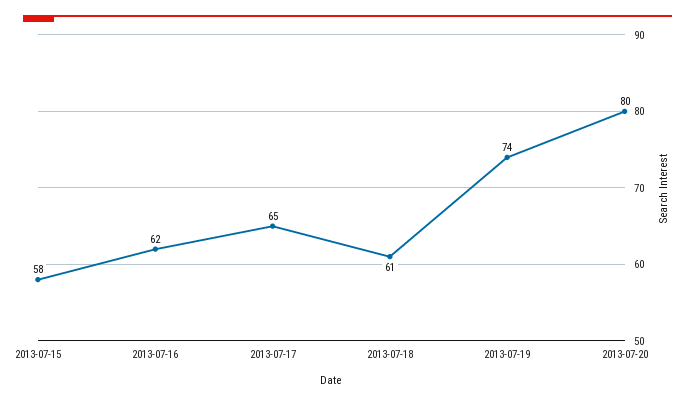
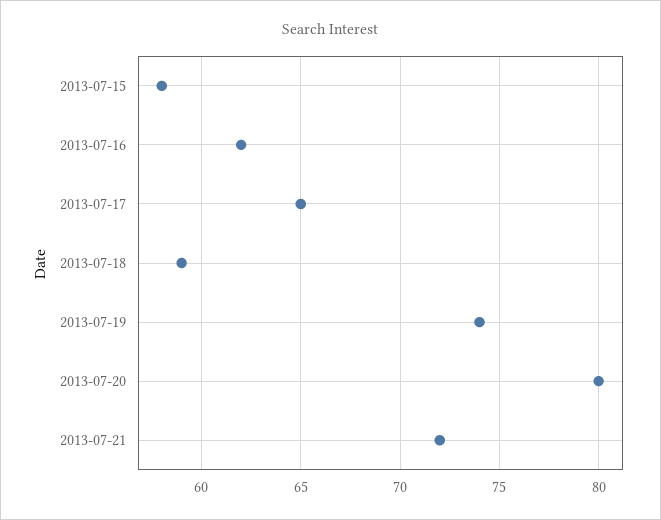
2013-07-18: 61 -> 59
2013-07-21: none -> 72

